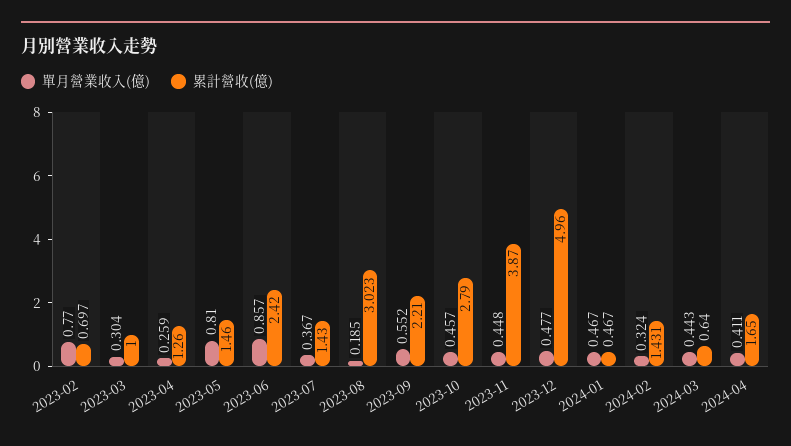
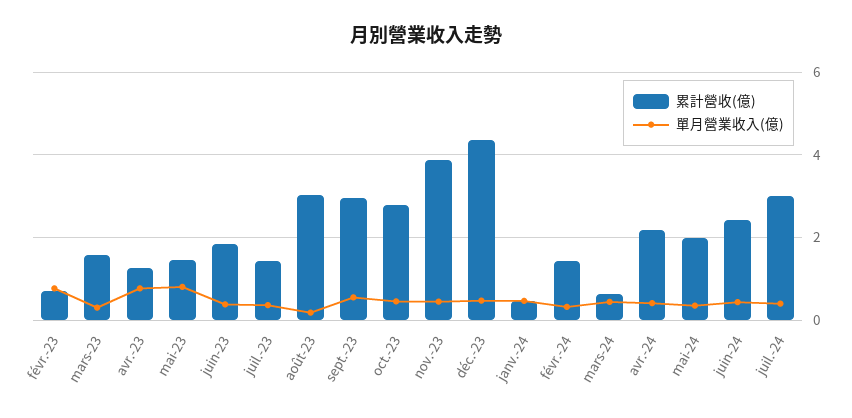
累計營收(億), 2023-03: 1 -> 1.6
單月營業收入(億), 2023-04: 0.259 -> 0.8
單月營業收入(億), 2023-06: 0.857 -> 0.4
累計營收(億), 2023-06: 2.42 -> 1.8
累計營收(億), 2023-09: 2.21 -> 3
累計營收(億), 2023-12: 4.96 -> 4.4
累計營收(億), 2024-04: 1.65 -> 2.2
累計營收(億), mai-24: none -> 2
單月營業收入(億), mai-24: none -> 0.4
累計營收(億), juin-24: none -> 2.4
單月營業收入(億), juin-24: none -> 0.4
累計營收(億), juil.-24: none -> 3
單月營業收入(億), juil.-24: none -> 0.4

